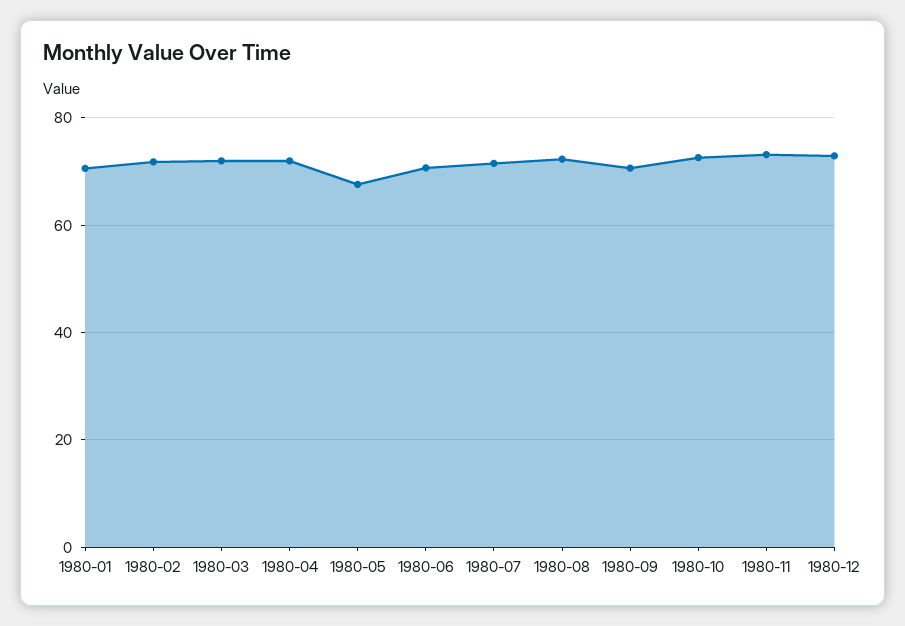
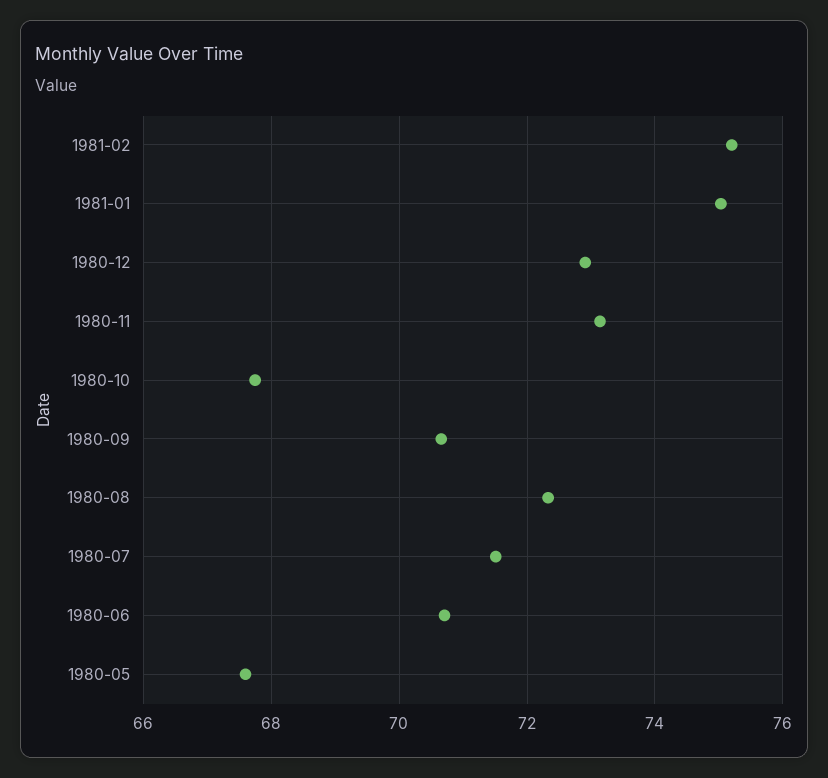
1980-01: 70 -> none
1980-02: 72 -> none
1980-03: 72 -> none
1980-04: 72 -> none
1980-10: 72 -> 67.8
1981-02: none -> 75.2
1981-01: none -> 75

